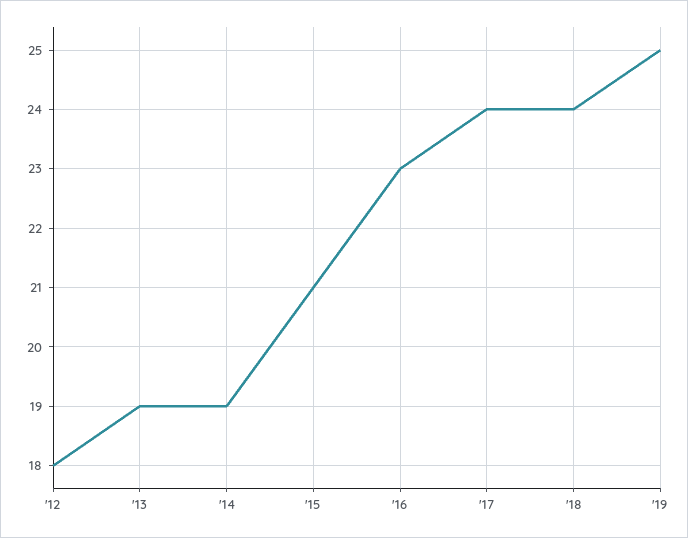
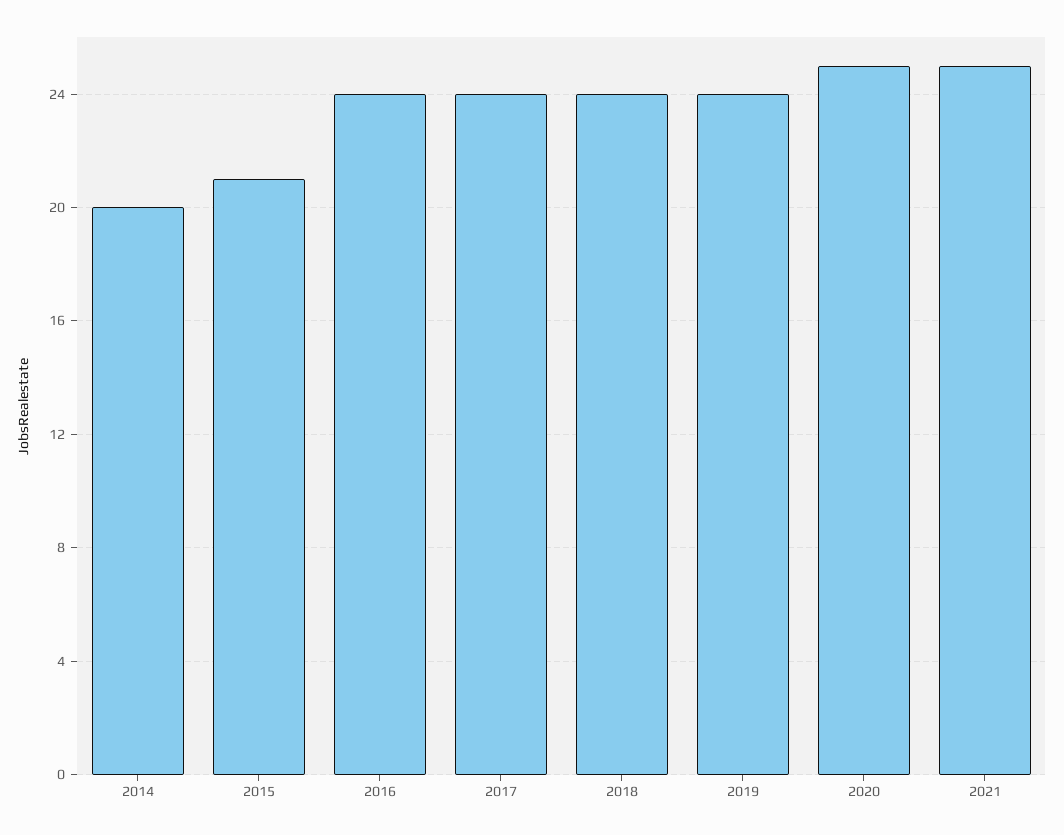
'12: 18 -> none
'13: 19 -> none
'14: 19 -> 20
'16: 23 -> 24
'19: 25 -> 24
2020: none -> 25
2021: none -> 25

